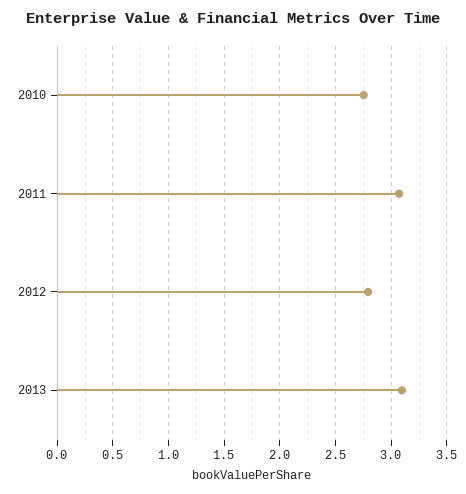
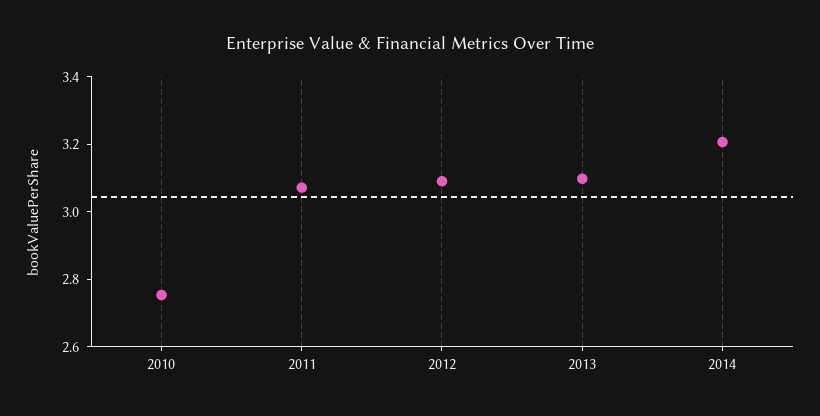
2012: 2.8 -> 3.1
2014: none -> 3.2

